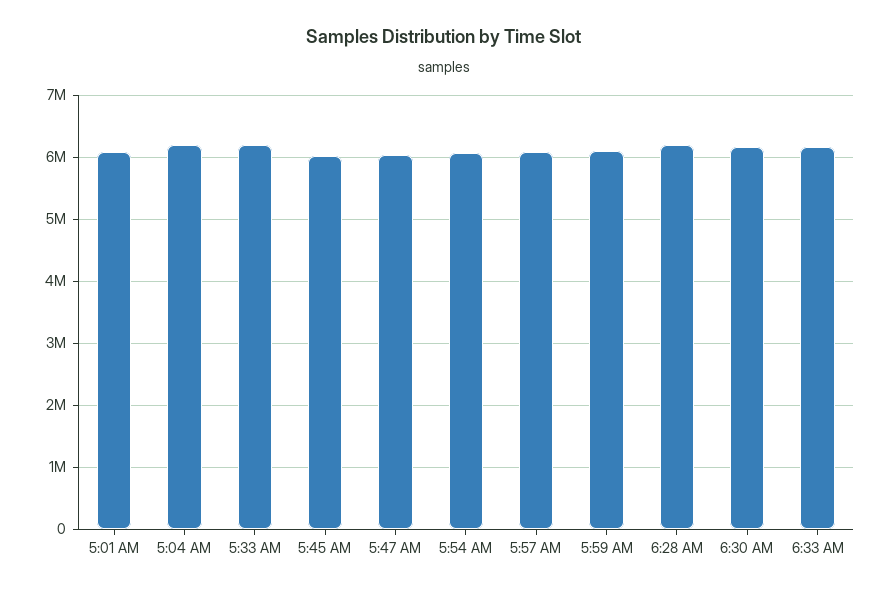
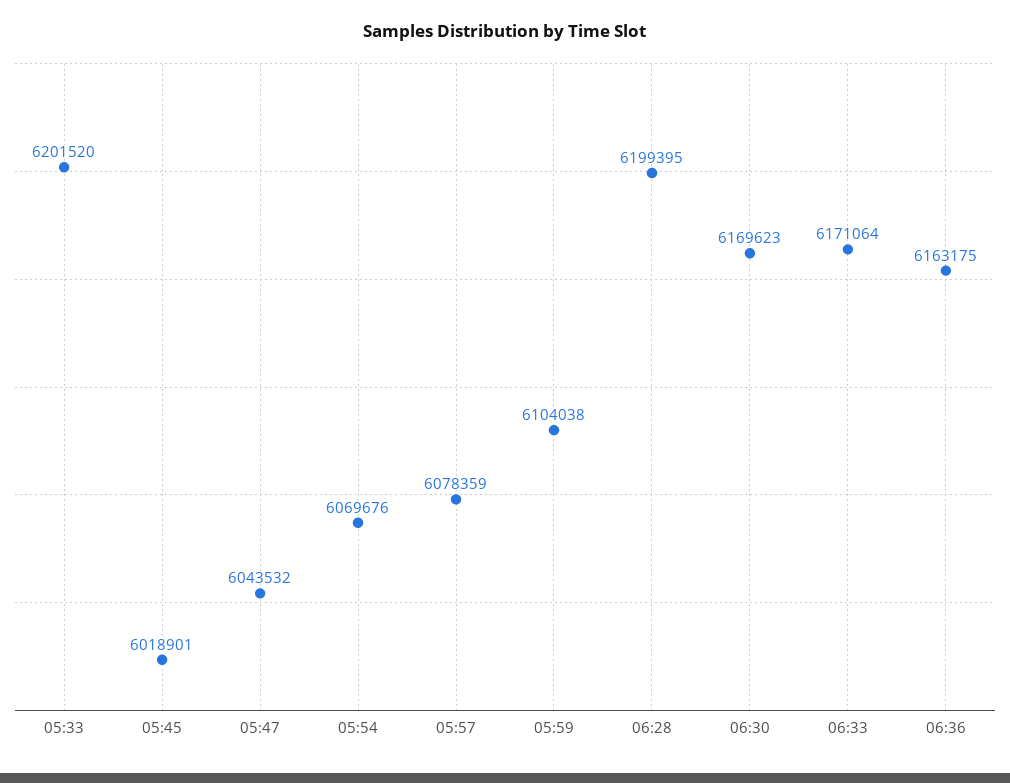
5:01 AM: 6100000 -> none
5:04 AM: 6200000 -> none
06:36: none -> 6163175

